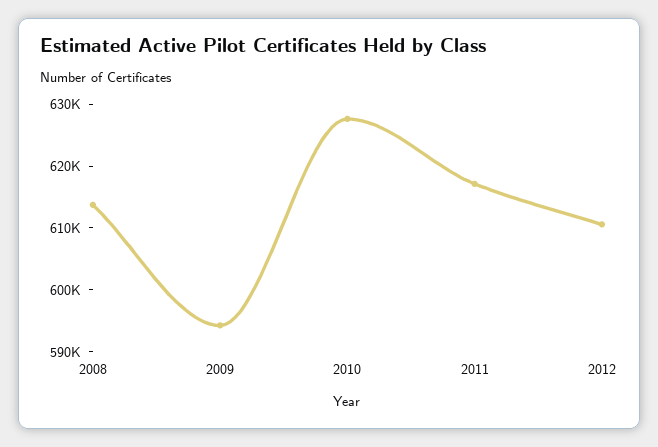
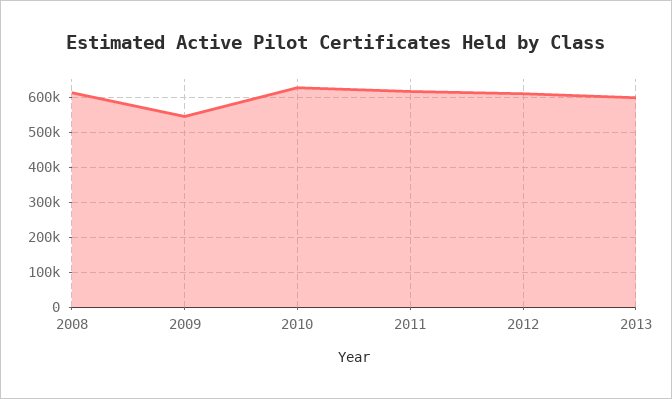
2009: 594000 -> 540000
2013: none -> 600000

